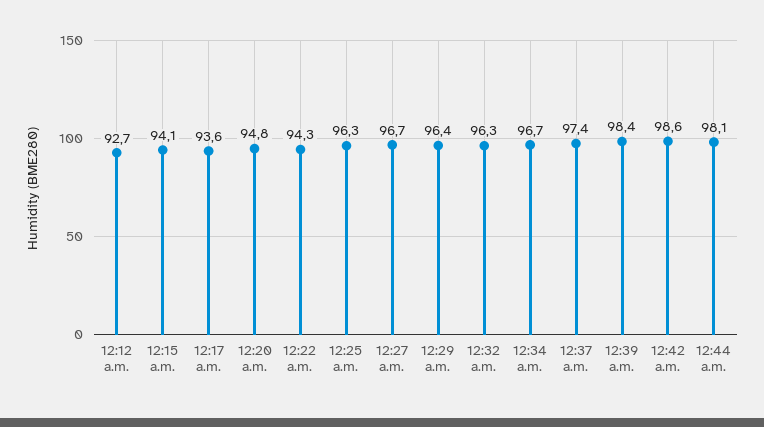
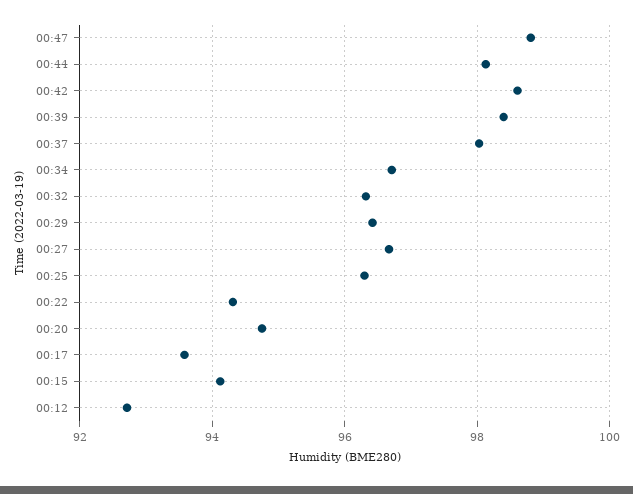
12:37 a.m.: 97.4 -> 98
00:47: none -> 98.8

